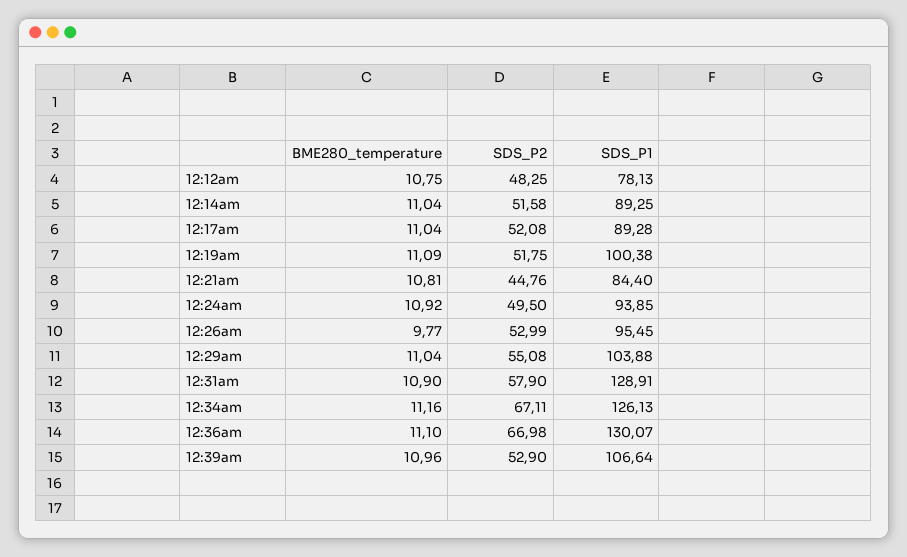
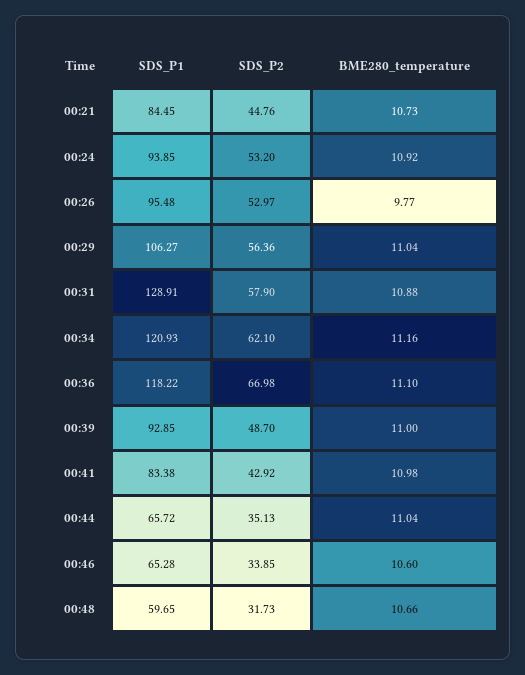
BME280_temperature, 12:12am: 10.75 -> none
SDS_P2, 12:12am: 48.25 -> none
SDS_P1, 12:12am: 78.13 -> none
BME280_temperature, 12:14am: 11.04 -> none
SDS_P2, 12:14am: 51.58 -> none
SDS_P1, 12:14am: 89.25 -> none
BME280_temperature, 12:17am: 11.04 -> none
SDS_P2, 12:17am: 52.08 -> none
SDS_P1, 12:17am: 89.28 -> none
BME280_temperature, 12:19am: 11.09 -> none
SDS_P2, 12:19am: 51.75 -> none
SDS_P1, 12:19am: 100.38 -> none
BME280_temperature, 12:21am: 10.81 -> 10.73
SDS_P1, 12:21am: 84.4 -> 84.45
SDS_P2, 12:24am: 49.5 -> 53.2
SDS_P2, 12:26am: 52.99 -> 52.97
SDS_P1, 12:26am: 95.45 -> 95.48
SDS_P2, 12:29am: 55.08 -> 56.36
SDS_P1, 12:29am: 103.88 -> 106.27
BME280_temperature, 12:31am: 10.9 -> 10.88
SDS_P2, 12:34am: 67.11 -> 62.1
SDS_P1, 12:34am: 126.13 -> 120.93
SDS_P1, 12:36am: 130.07 -> 118.22
BME280_temperature, 12:39am: 10.96 -> 11
SDS_P2, 12:39am: 52.9 -> 48.7
SDS_P1, 12:39am: 106.64 -> 92.85
SDS_P1, 00:41: none -> 83.38
SDS_P2, 00:41: none -> 42.92
BME280_temperature, 00:41: none -> 10.98
SDS_P1, 00:44: none -> 65.72
SDS_P2, 00:44: none -> 35.13
BME280_temperature, 00:44: none -> 11.04
SDS_P1, 00:46: none -> 65.28
SDS_P2, 00:46: none -> 33.85
BME280_temperature, 00:46: none -> 10.6
SDS_P1, 00:48: none -> 59.65
SDS_P2, 00:48: none -> 31.73
BME280_temperature, 00:48: none -> 10.66

